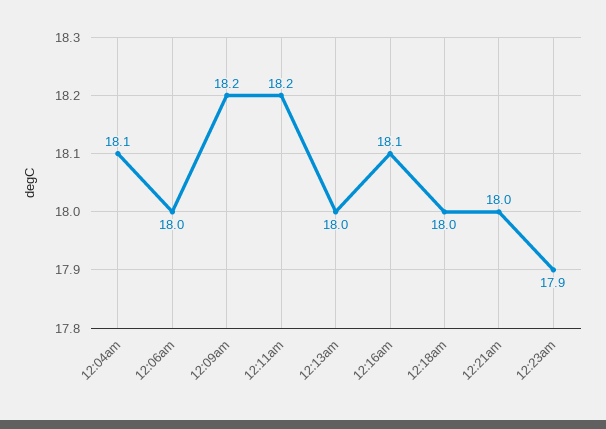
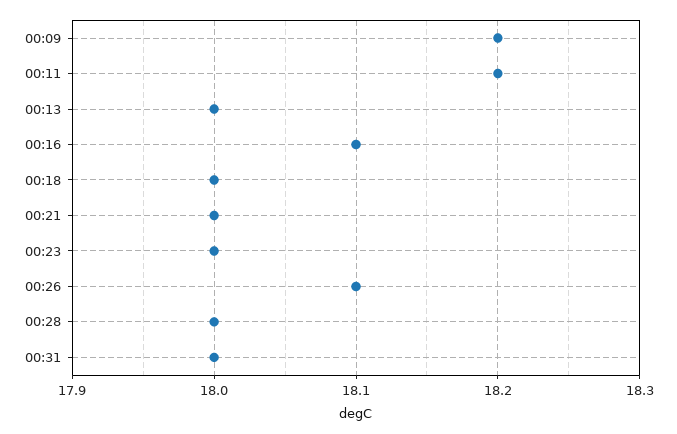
12:04am: 18.1 -> none
12:06am: 18 -> none
12:23am: 17.9 -> 18
00:26: none -> 18.1
00:28: none -> 18
00:31: none -> 18

